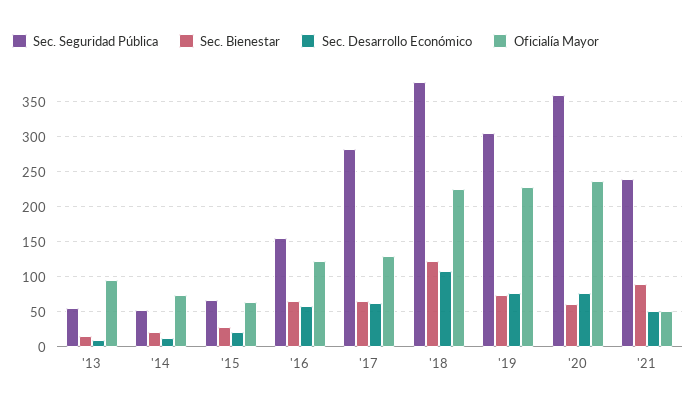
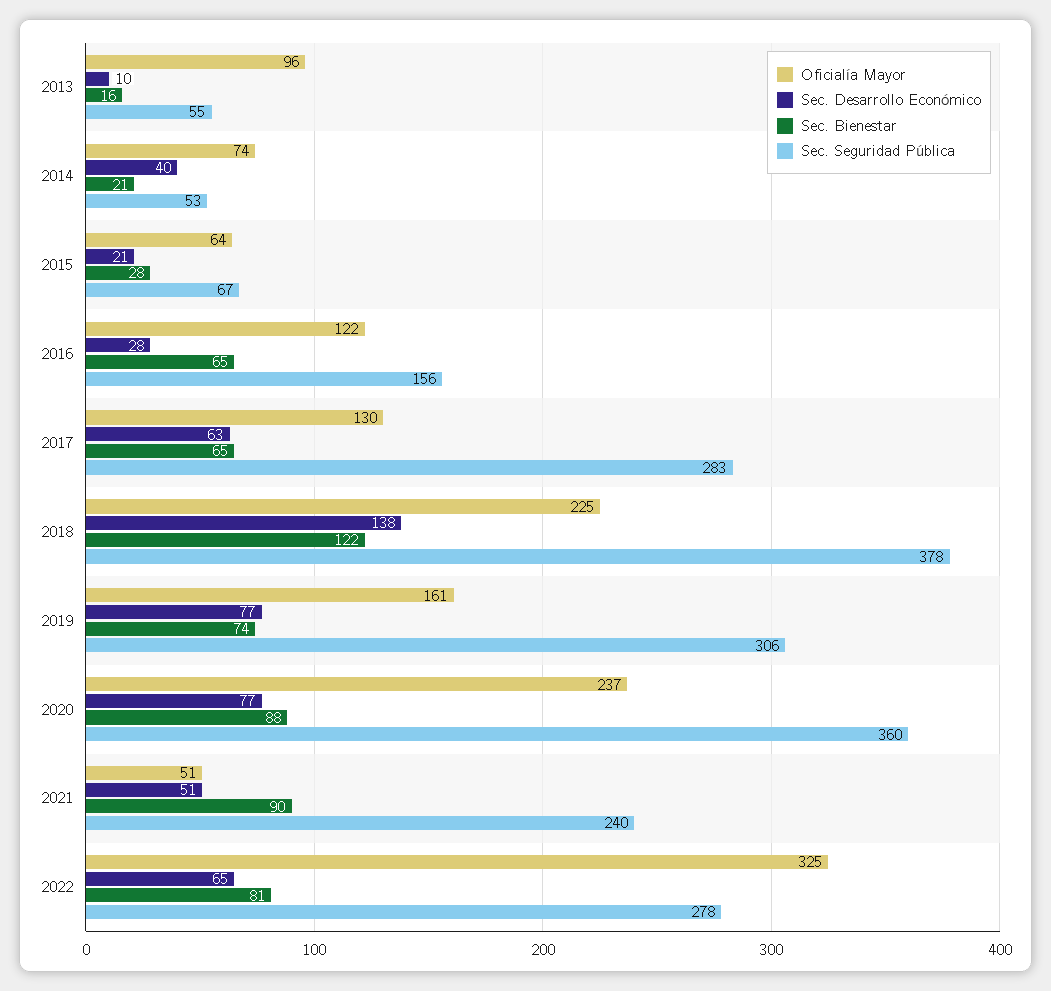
Sec. Desarrollo Económico, '14: 10 -> 40
Sec. Desarrollo Económico, '16: 60 -> 28
Sec. Desarrollo Económico, '18: 110 -> 138
Oficialía Mayor, '19: 230 -> 161
Sec. Bienestar, '20: 60 -> 88
Oficialía Mayor, 2022: none -> 325
Sec. Desarrollo Económico, 2022: none -> 65
Sec. Bienestar, 2022: none -> 81
Sec. Seguridad Pública, 2022: none -> 278

